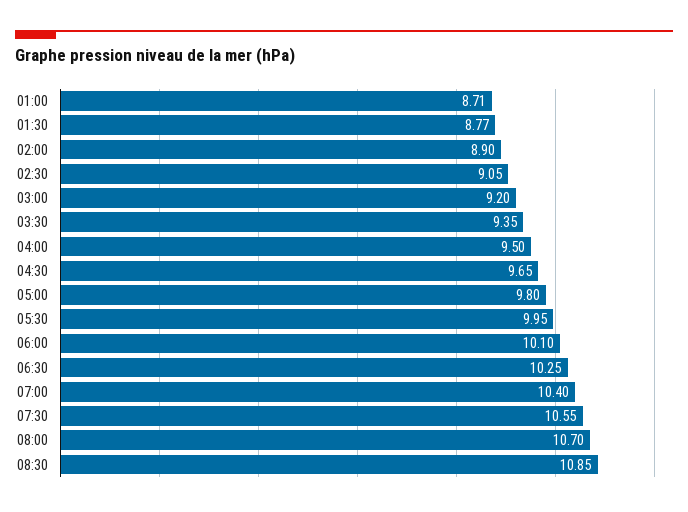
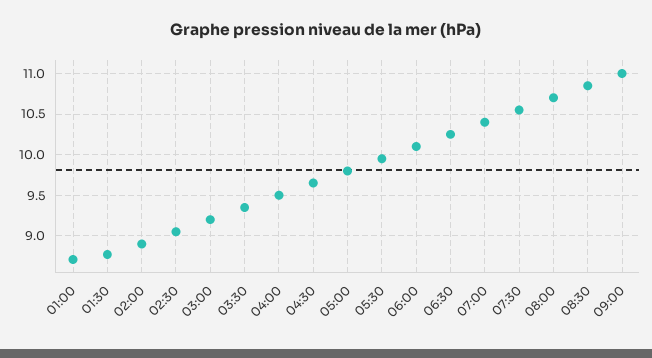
09:00: none -> 11

